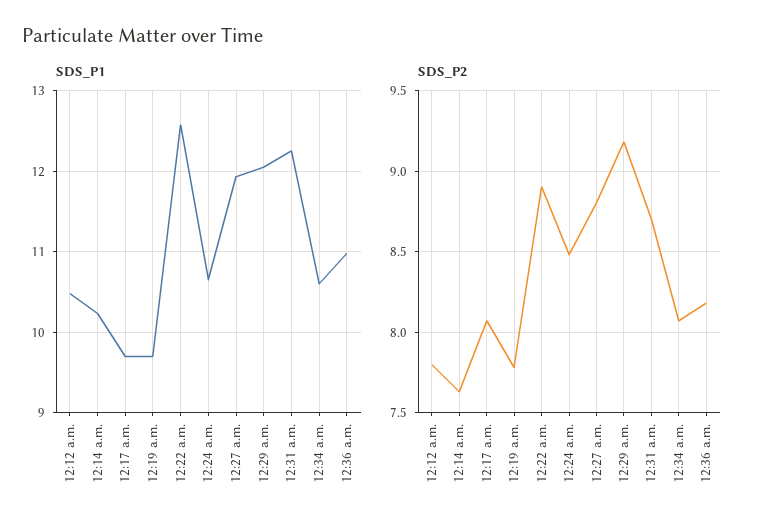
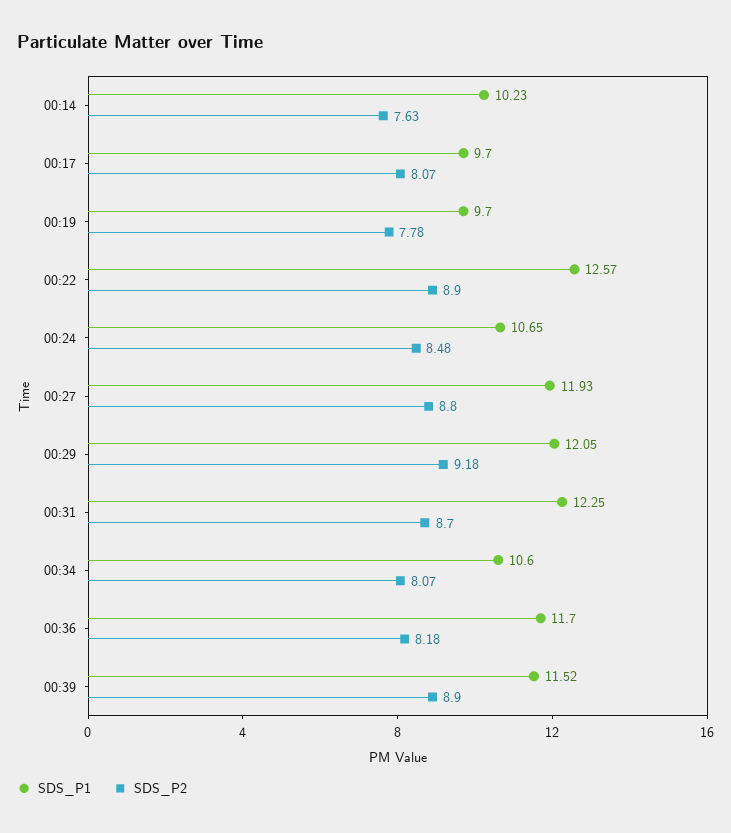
SDS_P1, 12:12 a.m.: 10.5 -> none
SDS_P1, 12:36 a.m.: 11 -> 11.7
SDS_P2, 12:12 a.m.: 7.8 -> none
SDS_P1, 00:39: none -> 11.52
SDS_P2, 00:39: none -> 8.9

